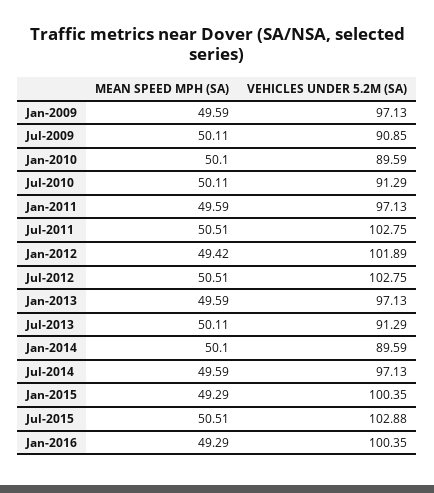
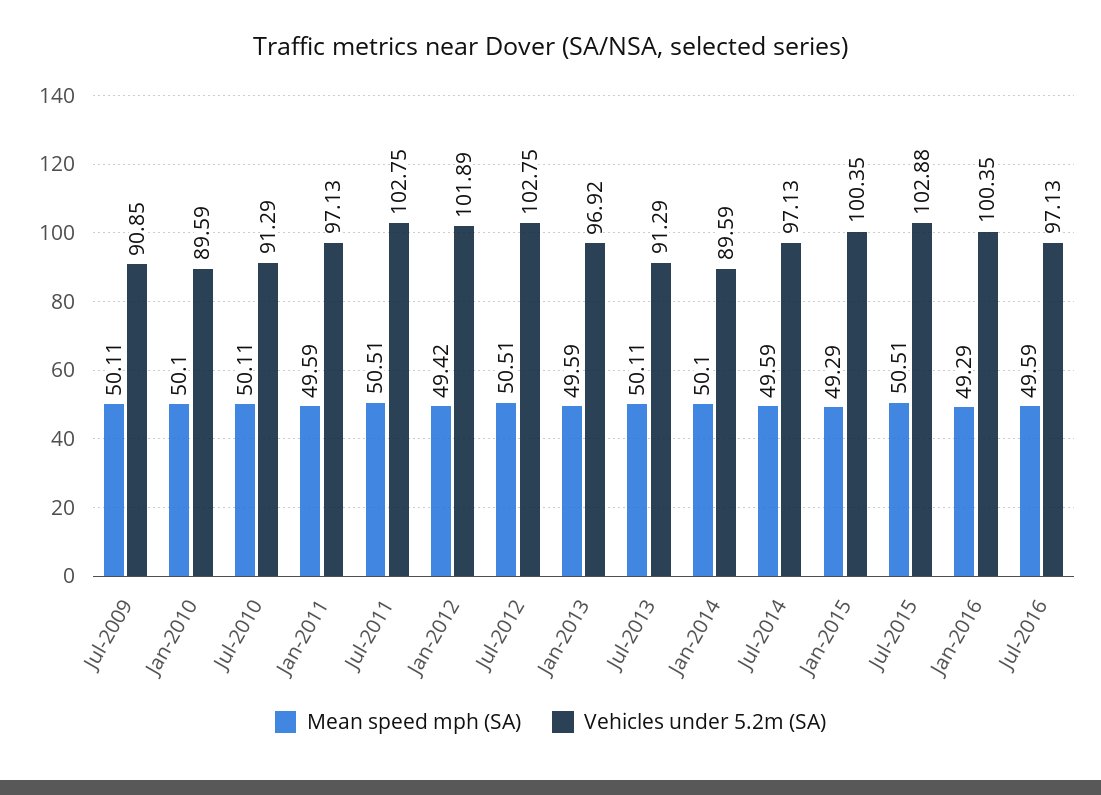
MEAN SPEED MPH (SA), Jan-2009: 49.59 -> none
VEHICLES UNDER 5.2M (SA), Jan-2009: 97.13 -> none
VEHICLES UNDER 5.2M (SA), Jan-2013: 97.13 -> 96.92
MEAN SPEED MPH (SA), Jul-2016: none -> 49.59
VEHICLES UNDER 5.2M (SA), Jul-2016: none -> 97.13

